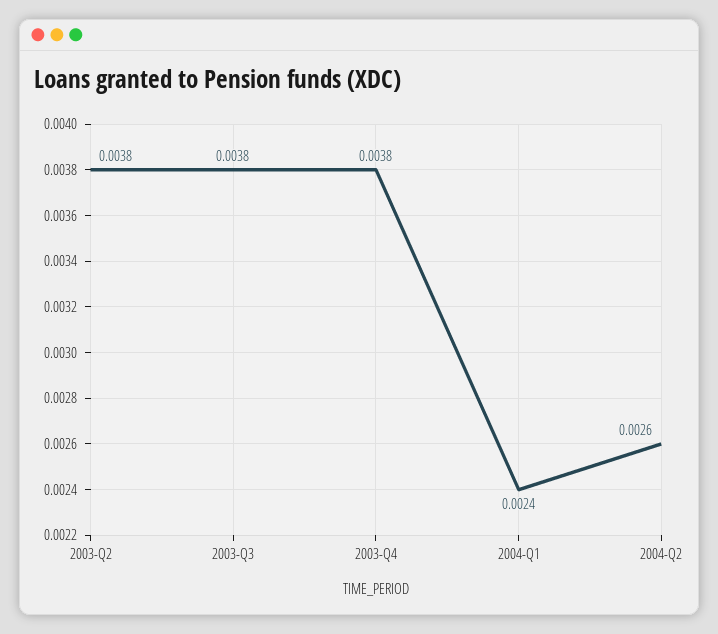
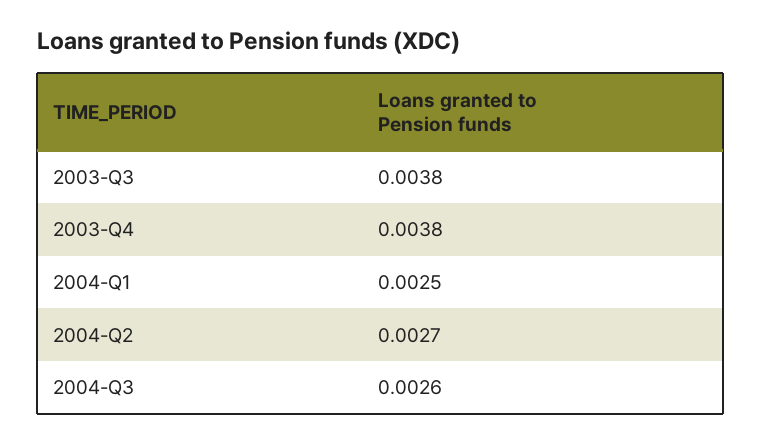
2003-Q2: 0.0038 -> none
2004-Q1: 0.0024 -> 0.0025
2004-Q2: 0.0026 -> 0.0027
2004-Q3: none -> 0.0026

